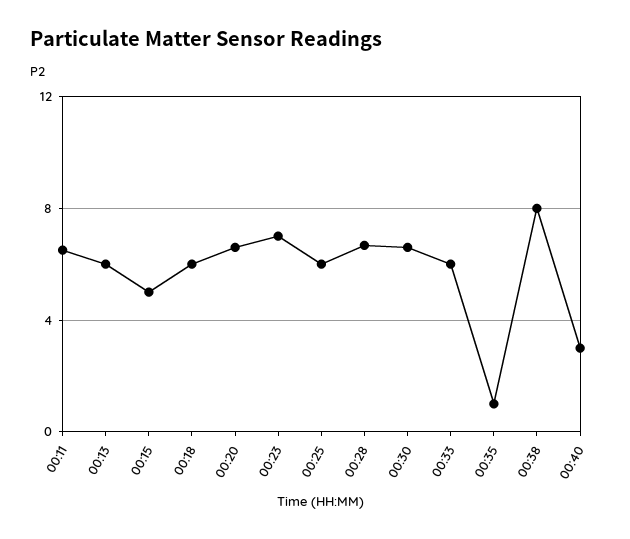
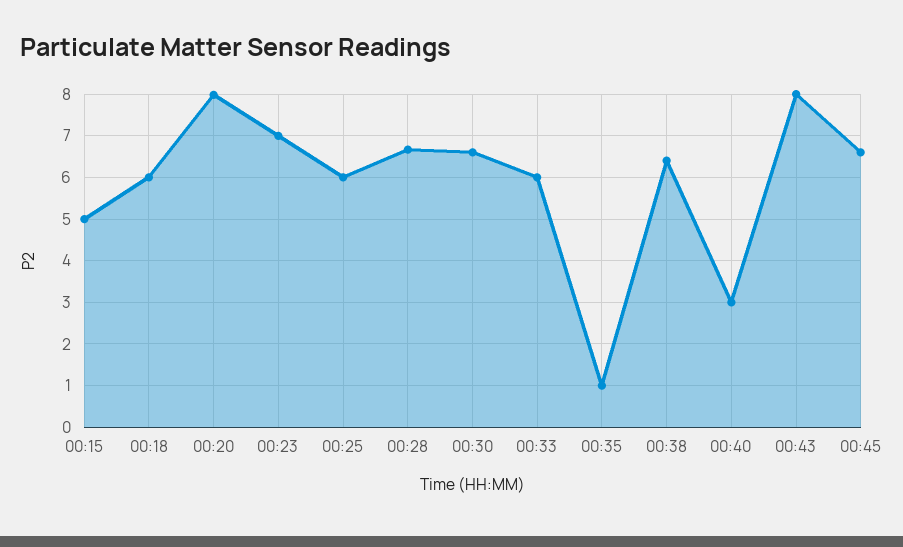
00:11: 6.5 -> none
00:13: 6 -> none
00:20: 6.5 -> 8
00:38: 8 -> 6.4
00:43: none -> 8
00:45: none -> 6.6

